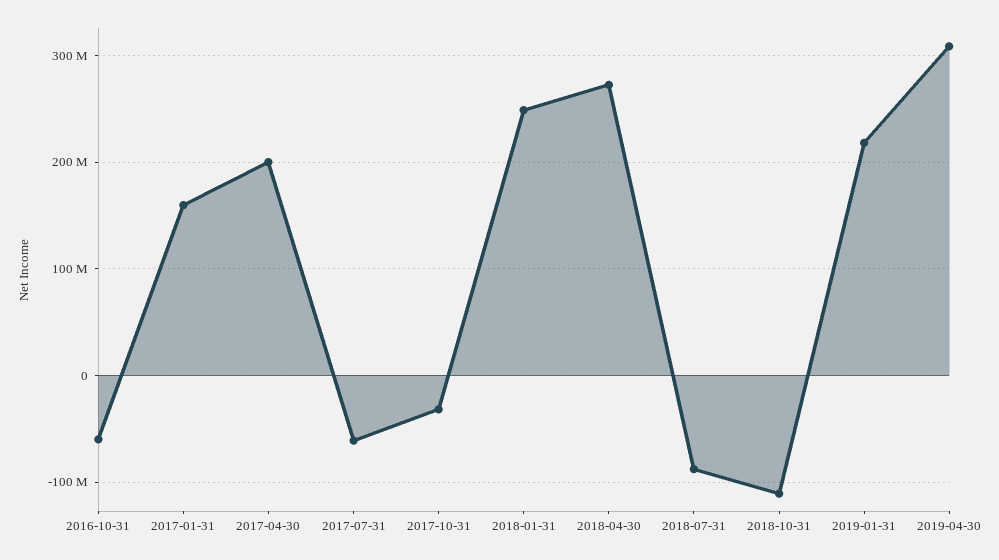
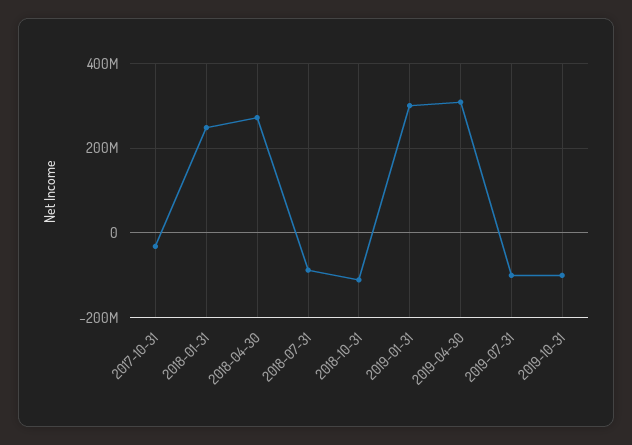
2016-10-31: -60000000 -> none
2017-01-31: 160000000 -> none
2017-04-30: 200000000 -> none
2017-07-31: -60000000 -> none
2019-01-31: 220000000 -> 300000000
2019-07-31: none -> -100000000
2019-10-31: none -> -100000000

